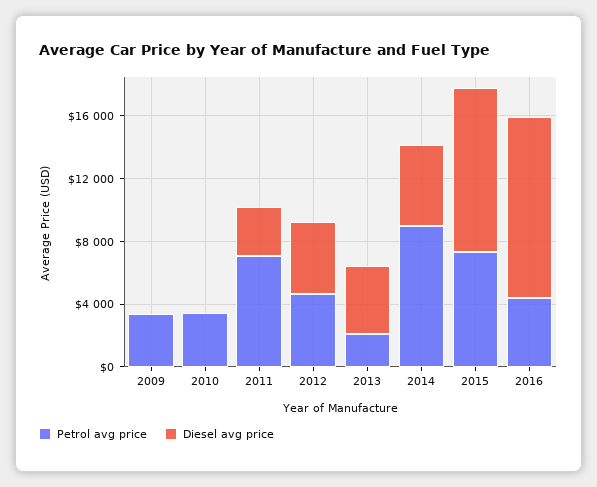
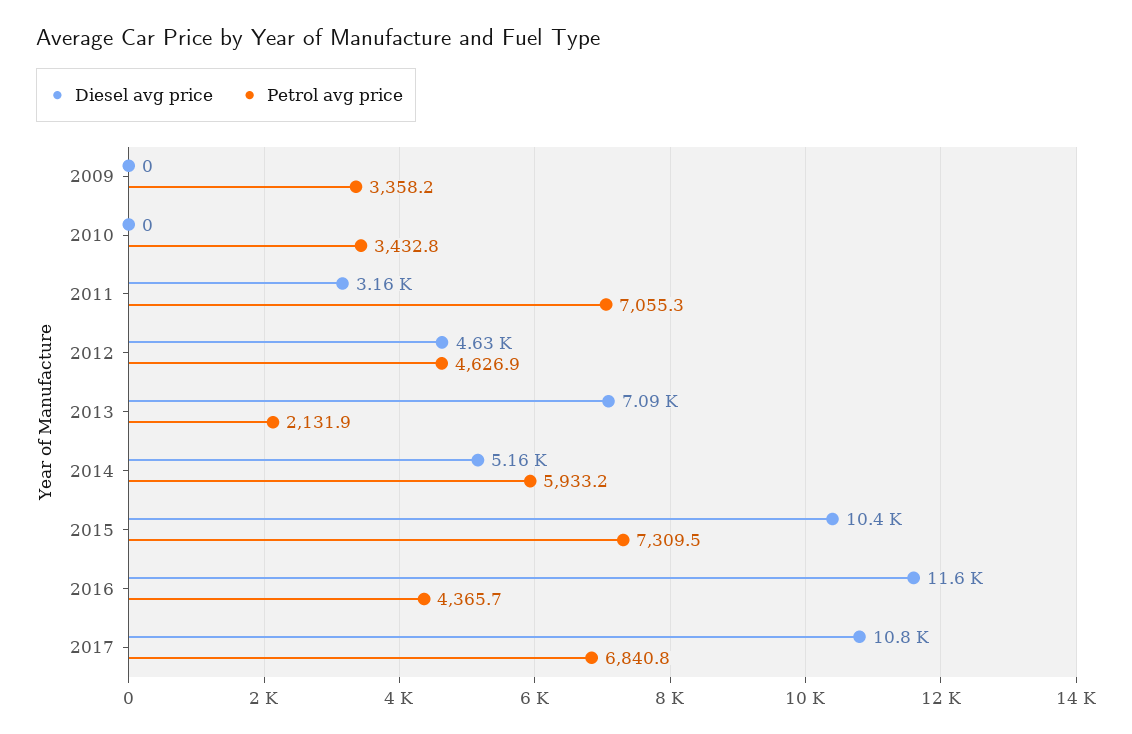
Diesel avg price, 2013: 4000 -> 7090
Petrol avg price, 2014: 9000 -> 5933.2
Diesel avg price, 2017: none -> 10800
Petrol avg price, 2017: none -> 6840.8

